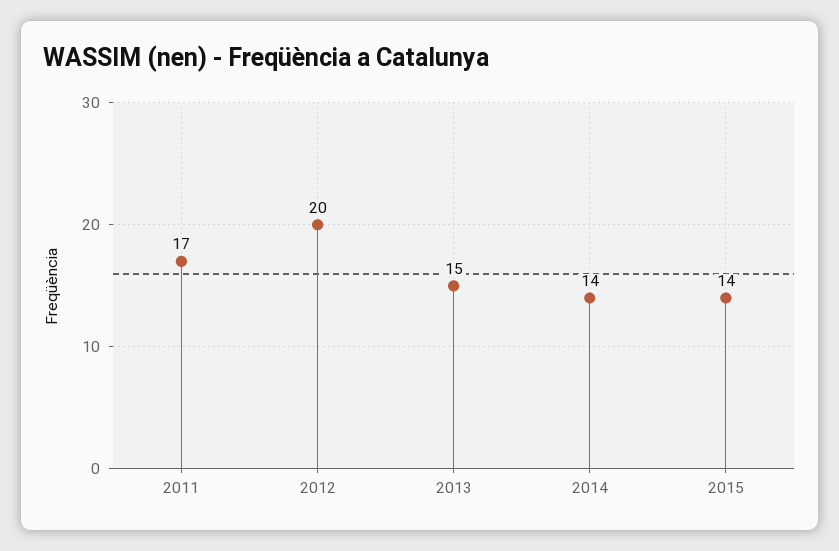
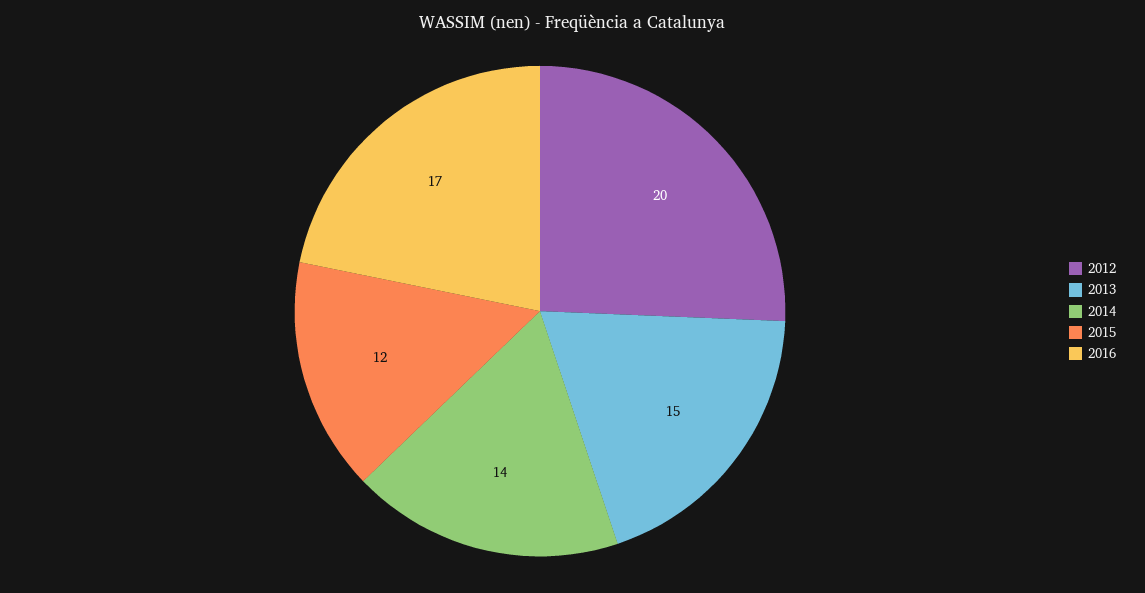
2011: 17 -> none
2015: 14 -> 12
2016: none -> 17

